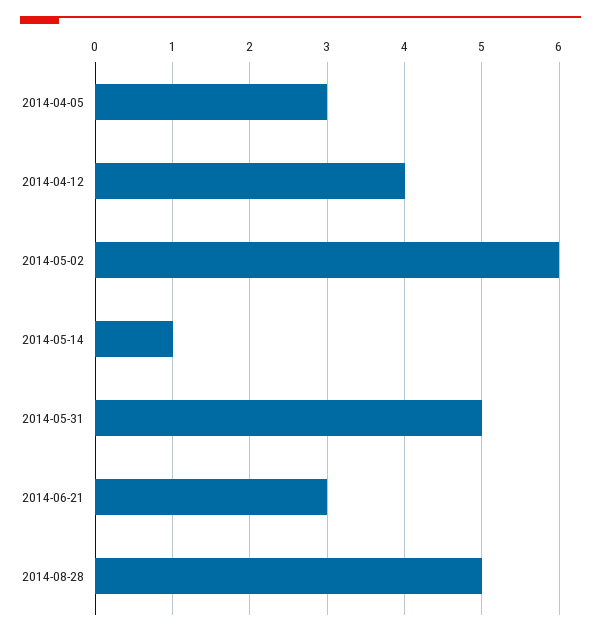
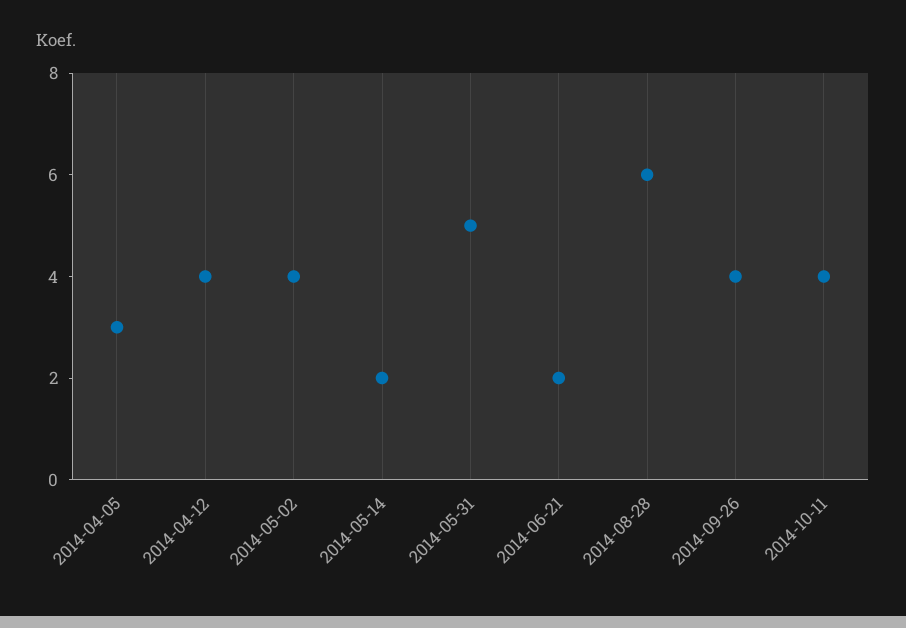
2014-05-02: 6 -> 4
2014-05-14: 1 -> 2
2014-06-21: 3 -> 2
2014-08-28: 5 -> 6
2014-09-26: none -> 4
2014-10-11: none -> 4

